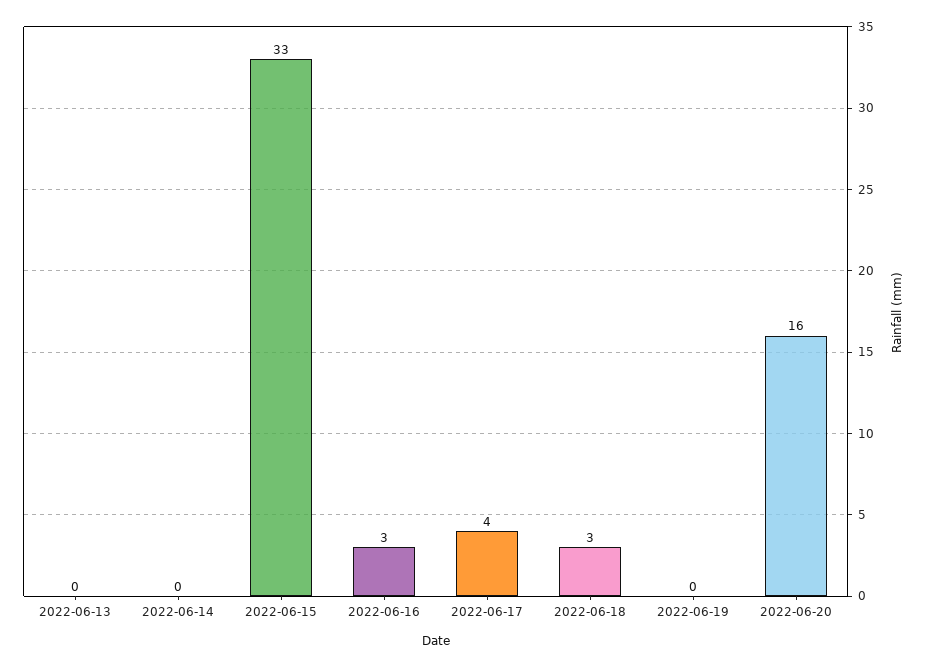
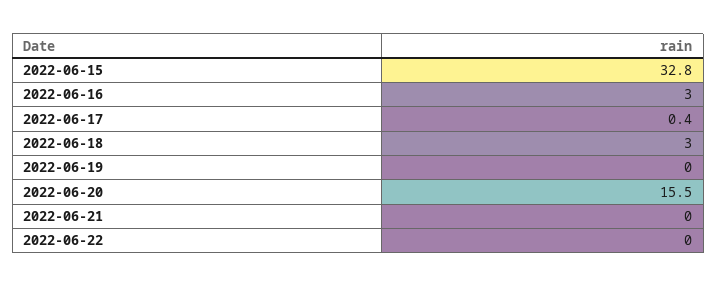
2022-06-13: 0 -> none
2022-06-14: 0 -> none
2022-06-17: 4 -> 0.4
2022-06-21: none -> 0
2022-06-22: none -> 0

